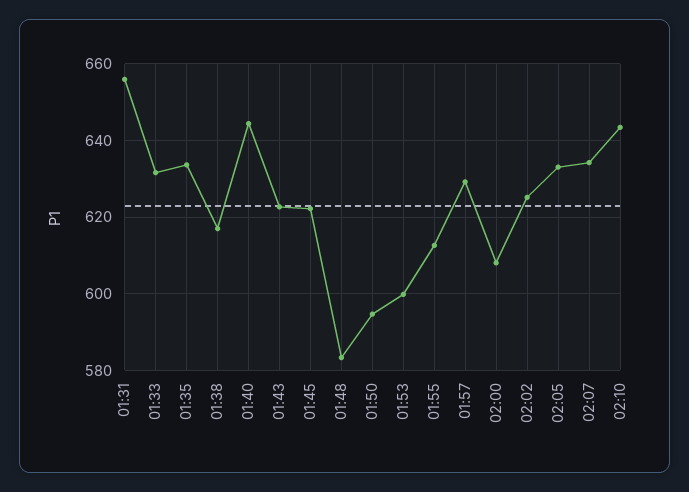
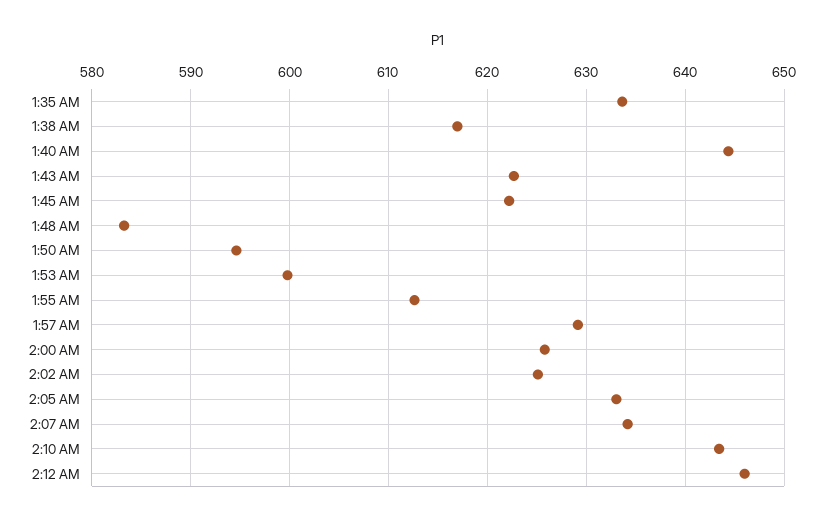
01:31: 656 -> none
01:33: 632 -> none
02:00: 608 -> 626
2:12 AM: none -> 646

